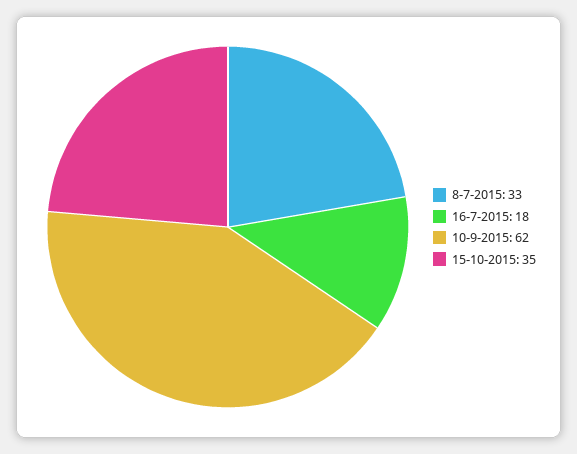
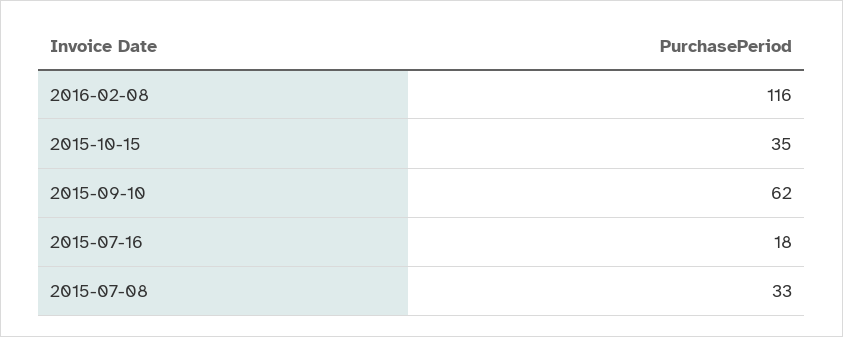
2016-02-08: none -> 116

